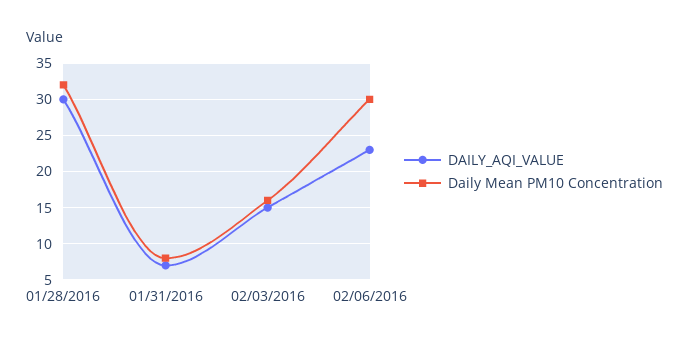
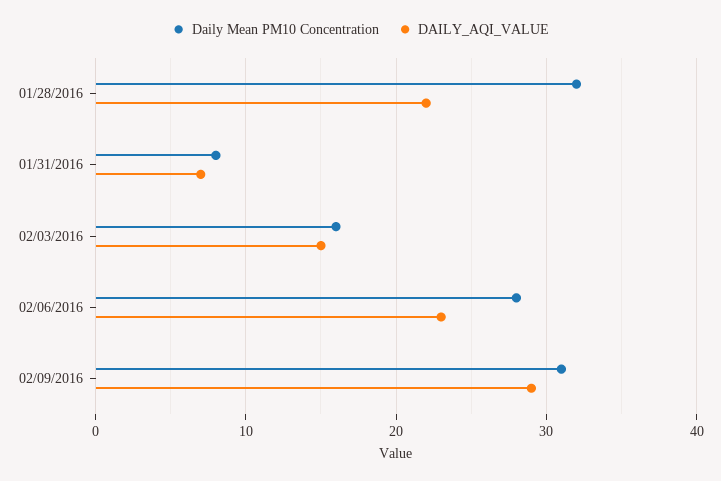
DAILY_AQI_VALUE, 01/28/2016: 30 -> 22
Daily Mean PM10 Concentration, 02/06/2016: 30 -> 28
Daily Mean PM10 Concentration, 02/09/2016: none -> 31
DAILY_AQI_VALUE, 02/09/2016: none -> 29

